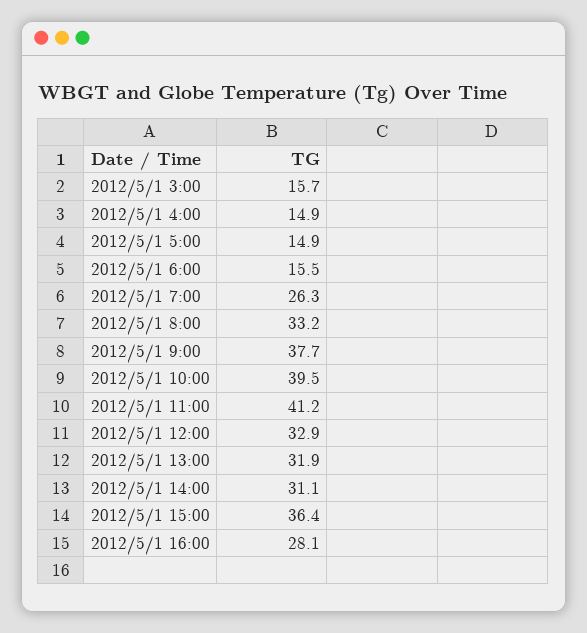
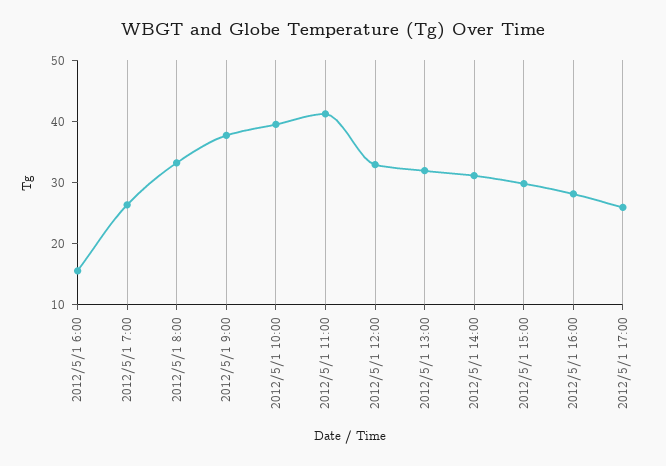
2012/5/1 3:00: 15.7 -> none
2012/5/1 4:00: 14.9 -> none
2012/5/1 5:00: 14.9 -> none
2012/5/1 15:00: 36.4 -> 30
2012/5/1 17:00: none -> 26

